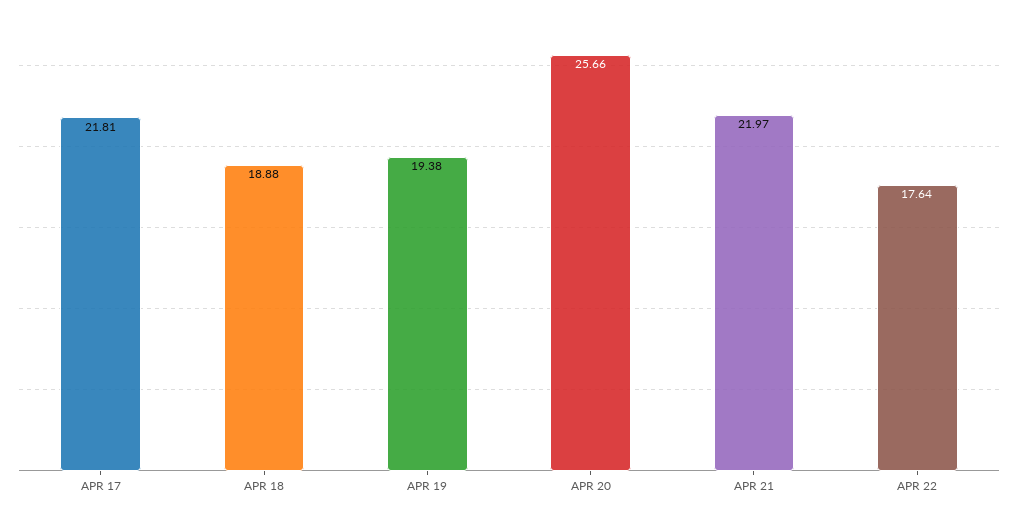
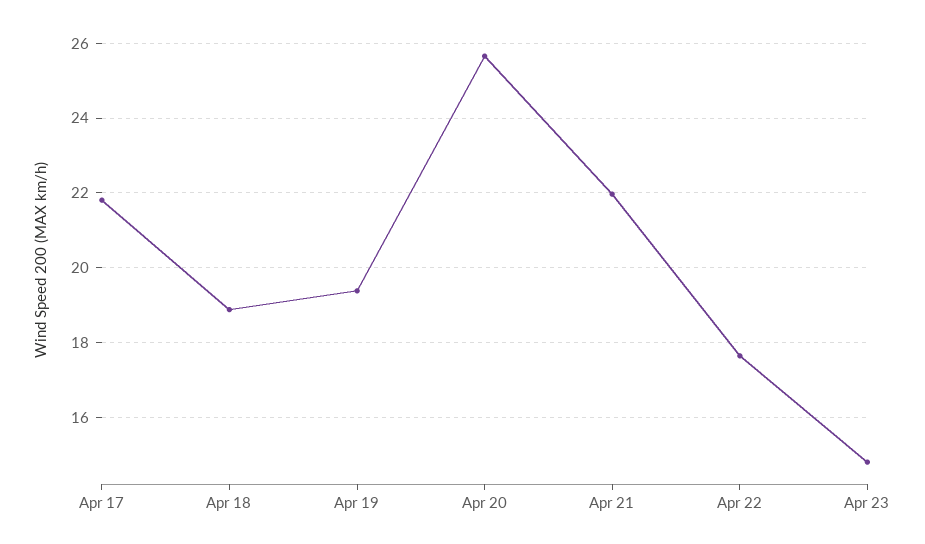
Apr 23: none -> 14.8

